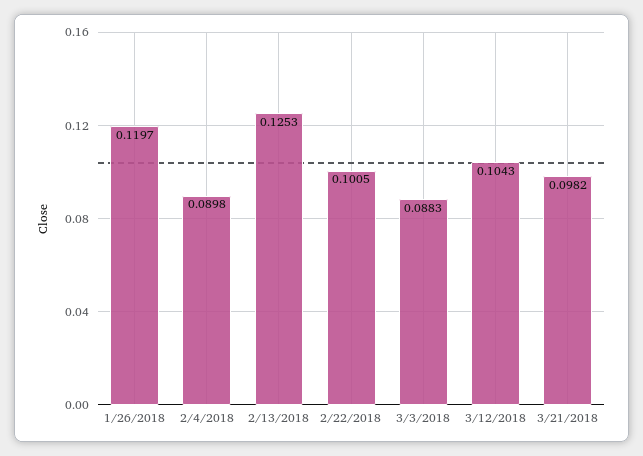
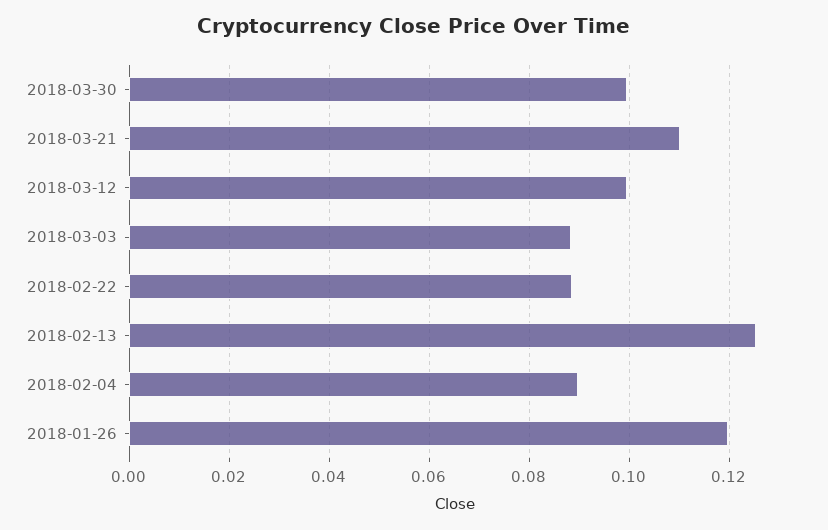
2/22/2018: 0.1005 -> 0.088
3/12/2018: 0.1043 -> 0.1
3/21/2018: 0.0982 -> 0.11
2018-03-30: none -> 0.1

